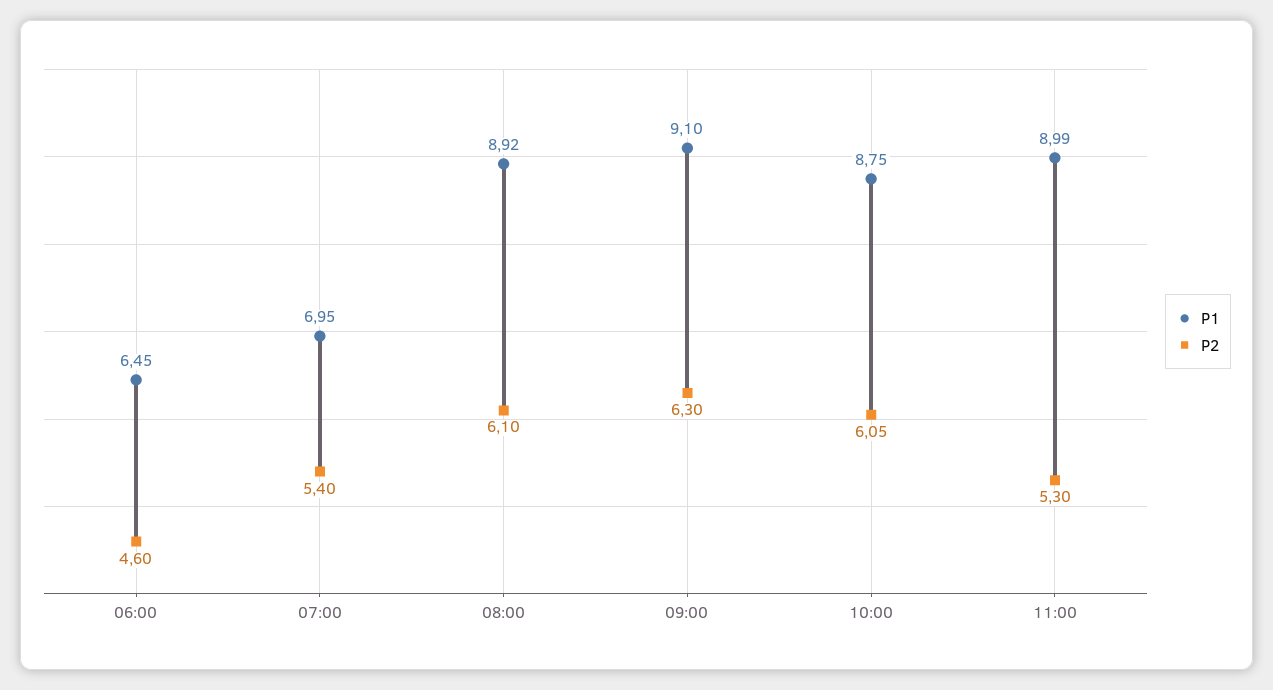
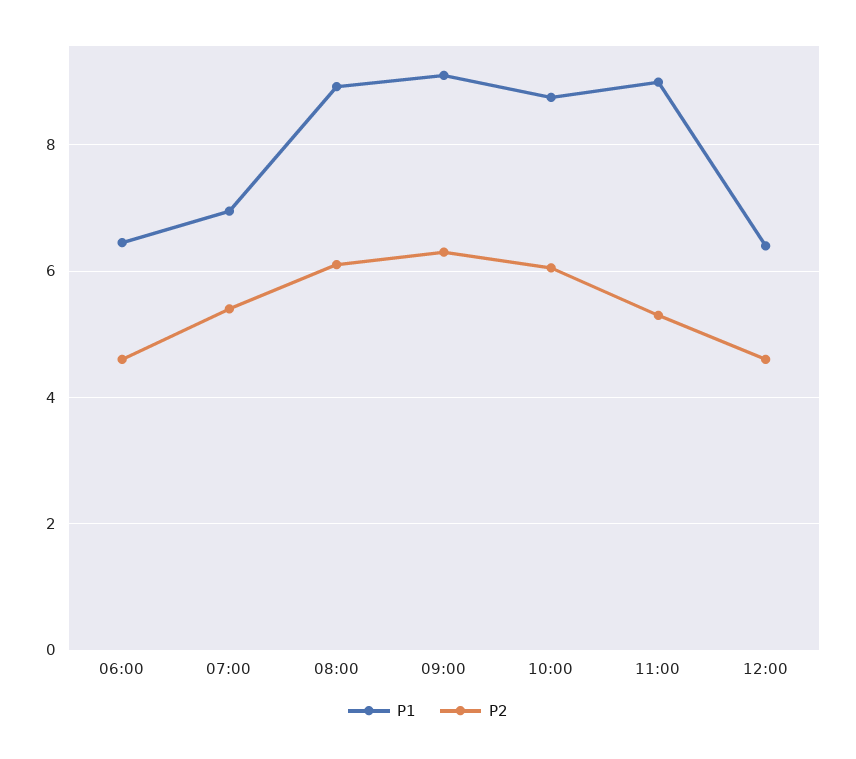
P1, 12:00: none -> 6.4
P2, 12:00: none -> 4.6

